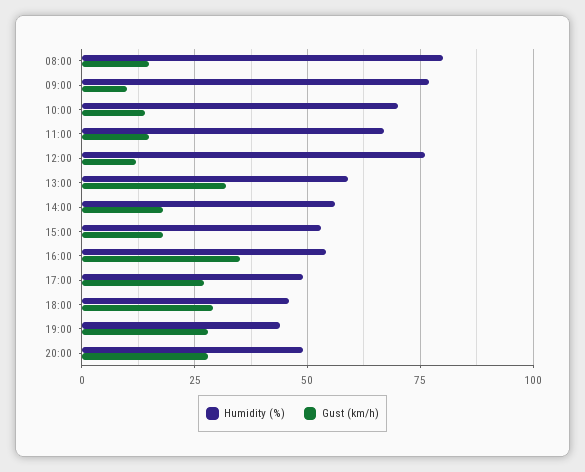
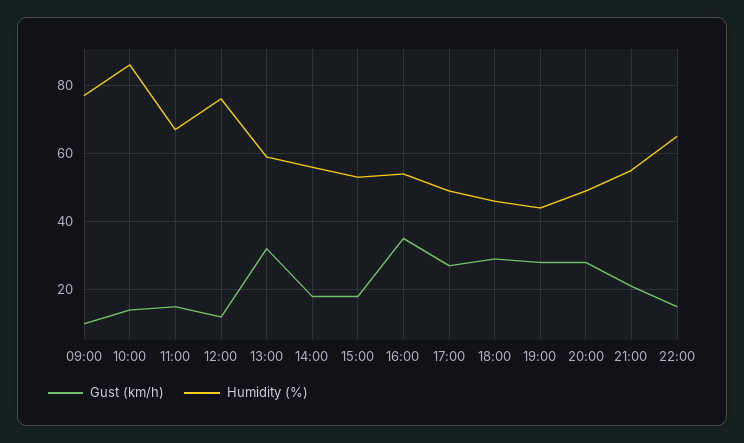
Humidity (%), 08:00: 80 -> none
Gust (km/h), 08:00: 15 -> none
Humidity (%), 10:00: 70 -> 85
Gust (km/h), 21:00: none -> 20
Humidity (%), 21:00: none -> 55
Gust (km/h), 22:00: none -> 15
Humidity (%), 22:00: none -> 65

